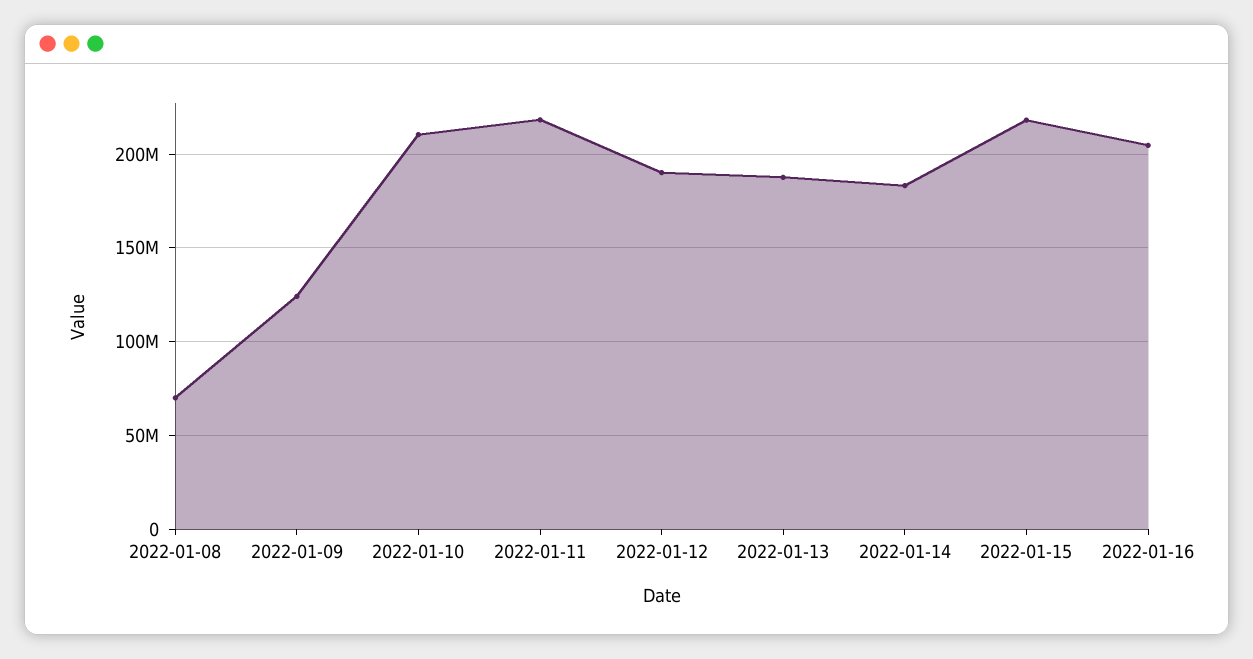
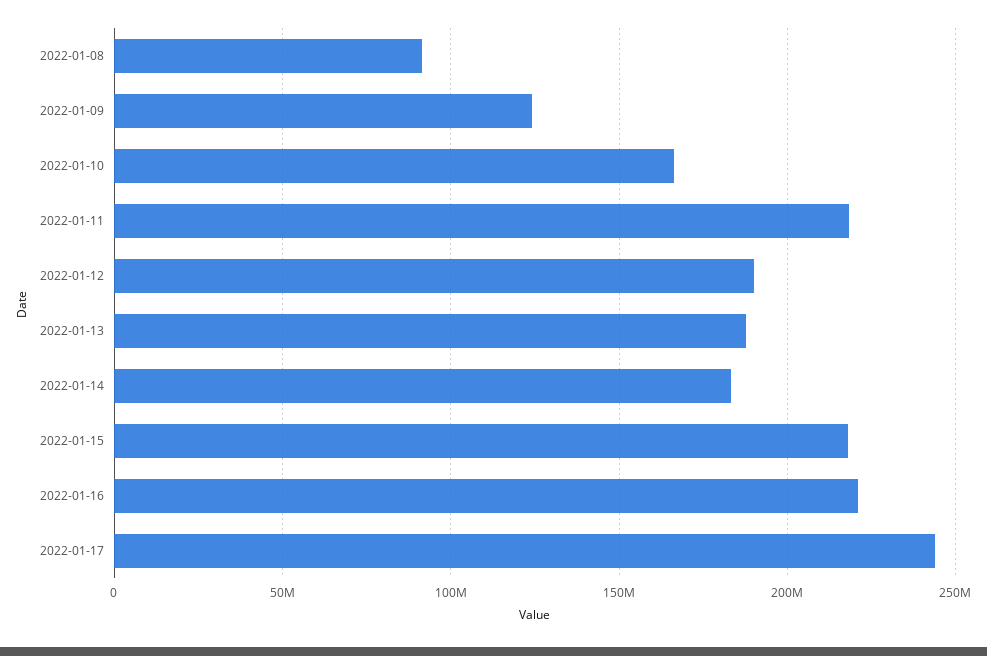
2022-01-08: 70000000 -> 90000000
2022-01-10: 210000000 -> 165000000
2022-01-16: 205000000 -> 220000000
2022-01-17: none -> 245000000

